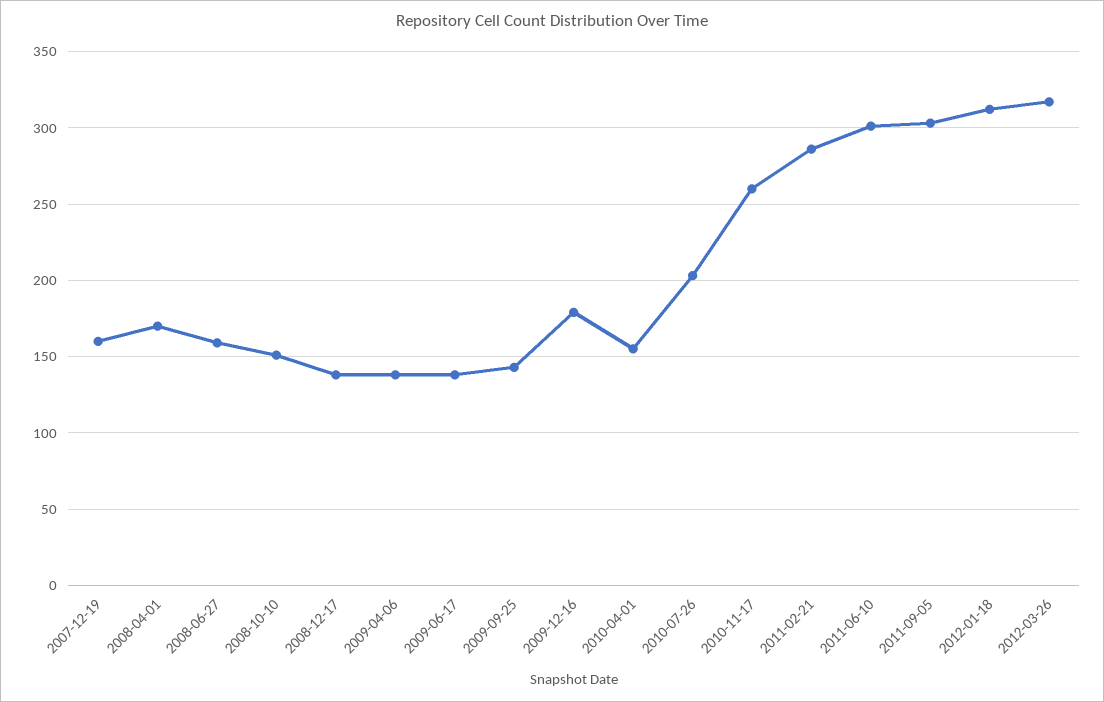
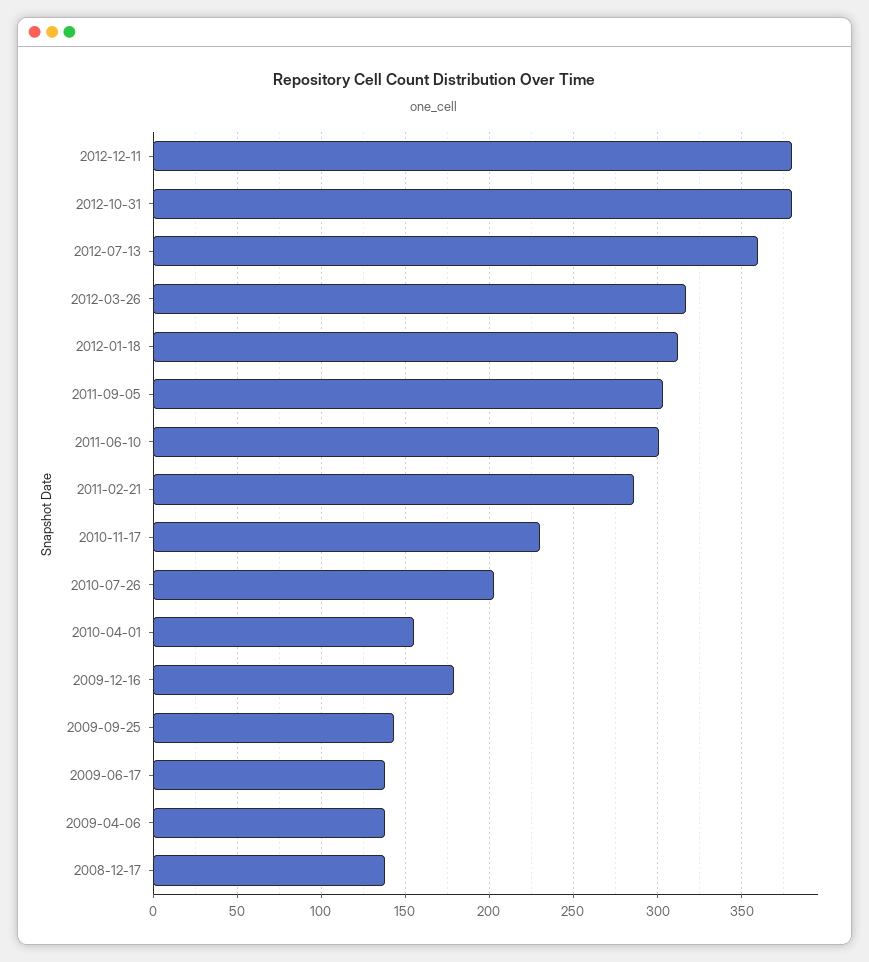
2007-12-19: 160 -> none
2008-04-01: 170 -> none
2008-06-27: 160 -> none
2008-10-10: 150 -> none
2010-11-17: 260 -> 230
2012-12-11: none -> 380
2012-10-31: none -> 380
2012-07-13: none -> 360

